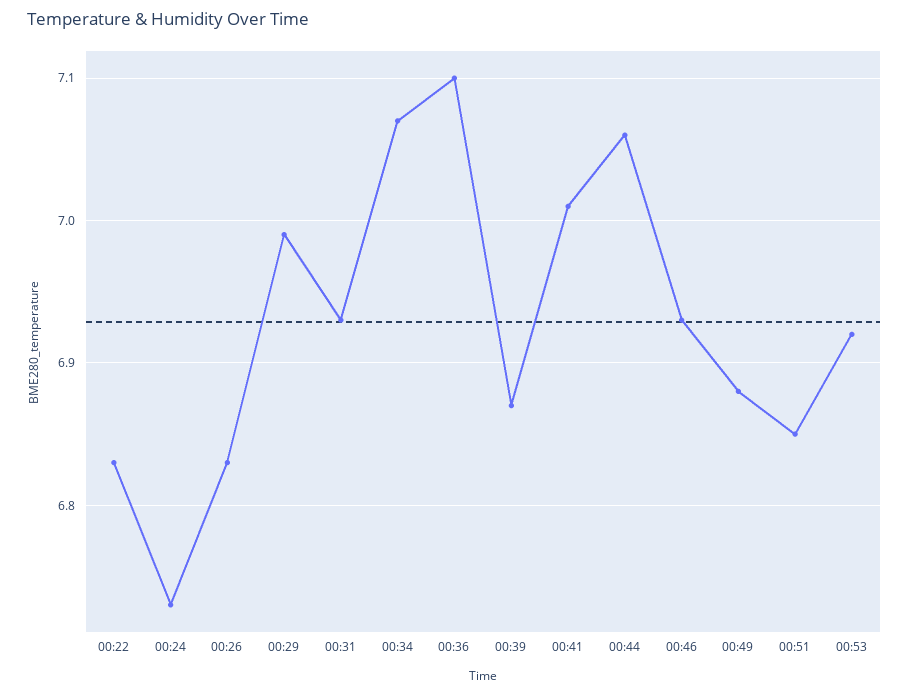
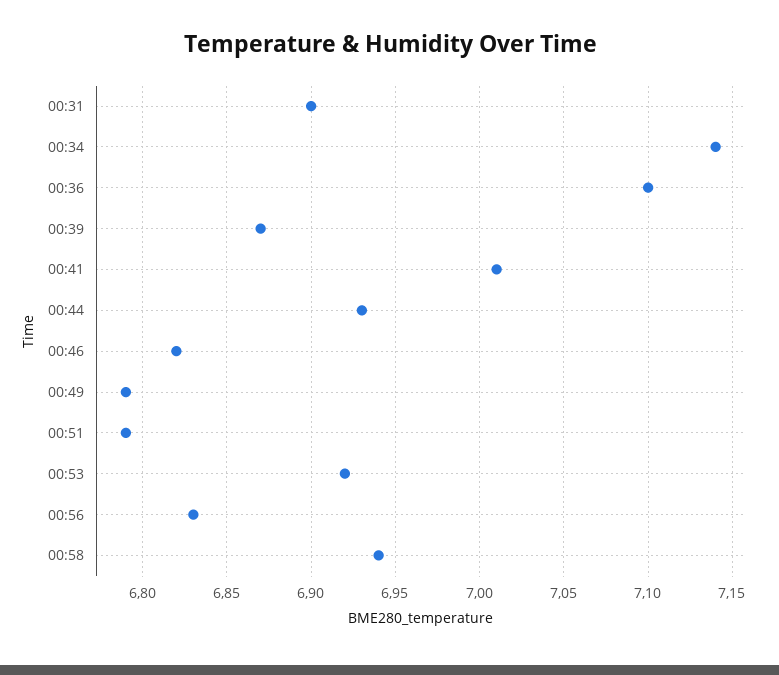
00:22: 6.83 -> none
00:24: 6.73 -> none
00:26: 6.83 -> none
00:29: 6.99 -> none
00:31: 6.93 -> 6.9
00:34: 7.07 -> 7.14
00:44: 7.06 -> 6.93
00:46: 6.93 -> 6.82
00:49: 6.88 -> 6.79
00:51: 6.85 -> 6.79
00:56: none -> 6.83
00:58: none -> 6.94

